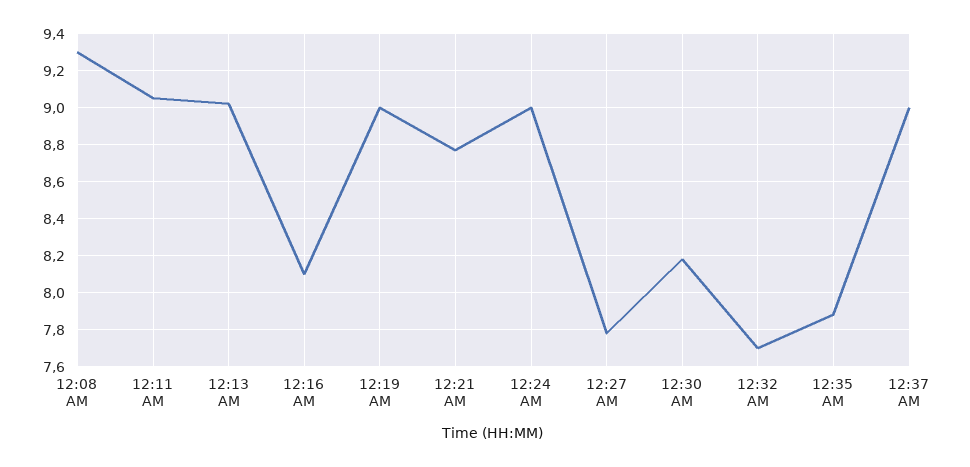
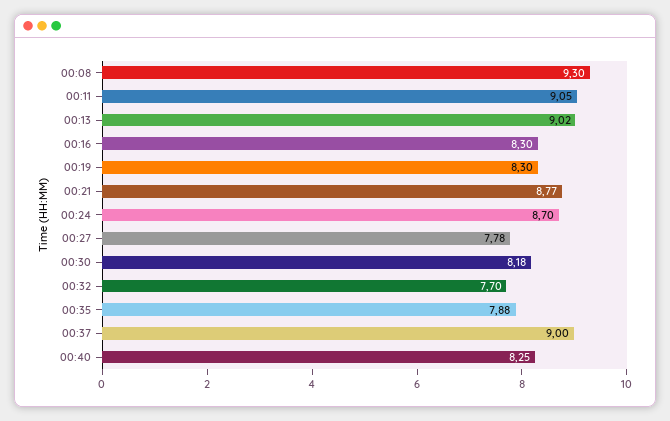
12:16 AM: 8.1 -> 8.3
12:19 AM: 9 -> 8.3
12:24 AM: 9 -> 8.7
00:40: none -> 8.25

